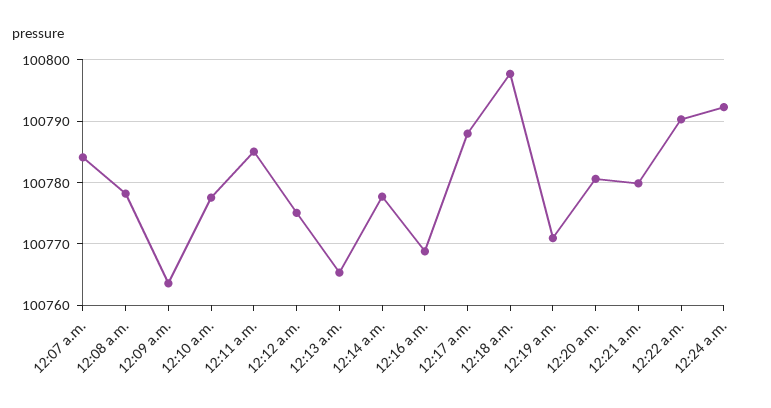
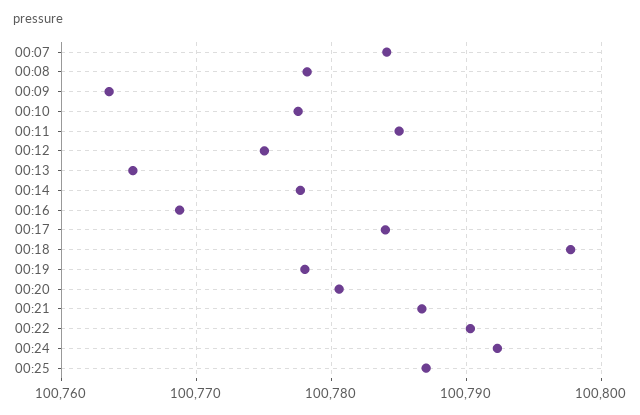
12:17 a.m.: 100788 -> 100784
12:19 a.m.: 100771 -> 100778
12:21 a.m.: 100780 -> 100787
00:25: none -> 100787

